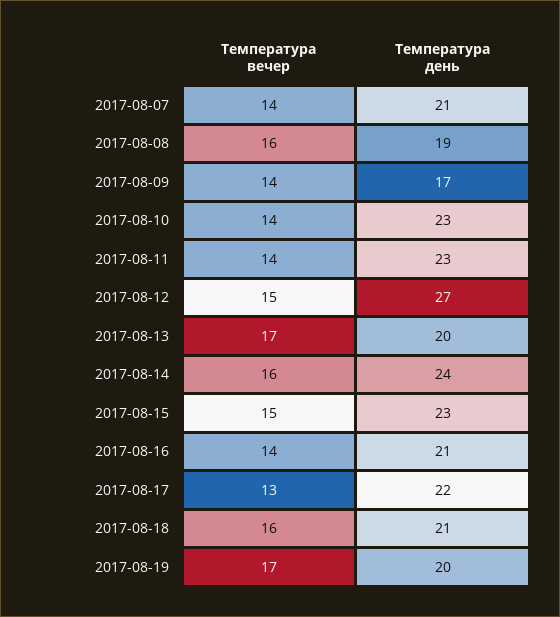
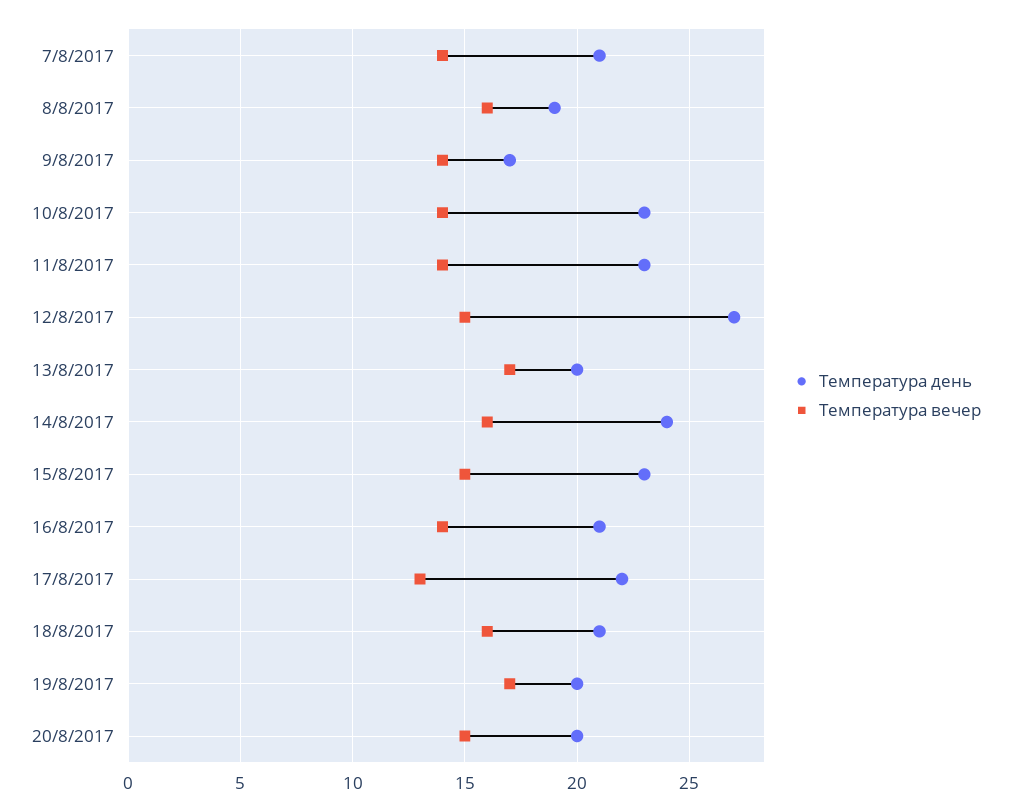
Температура день, 20/8/2017: none -> 20
Температура вечер, 20/8/2017: none -> 15

